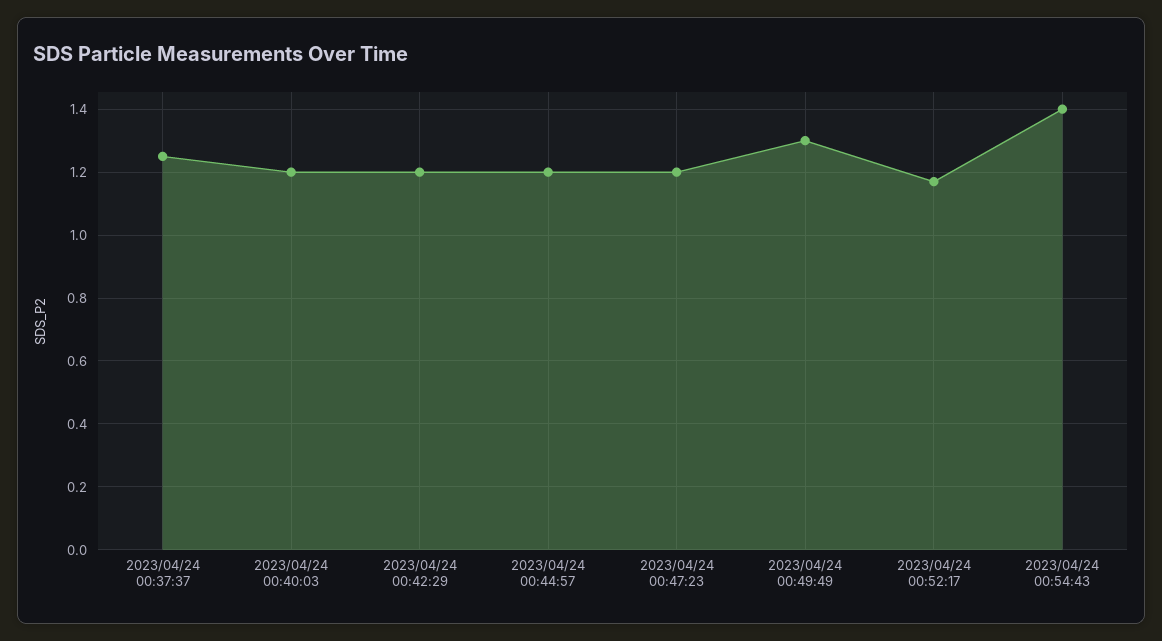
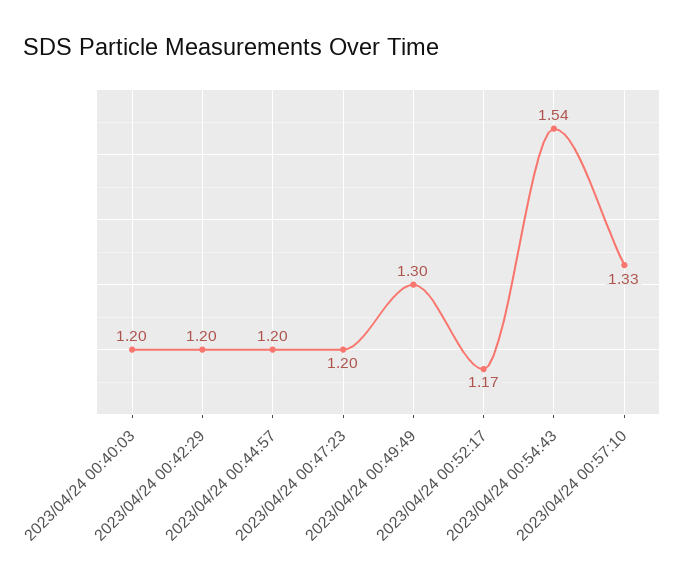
2023/04/24 00:37:37: 1.25 -> none
2023/04/24 00:54:43: 1.4 -> 1.54
2023/04/24 00:57:10: none -> 1.33

